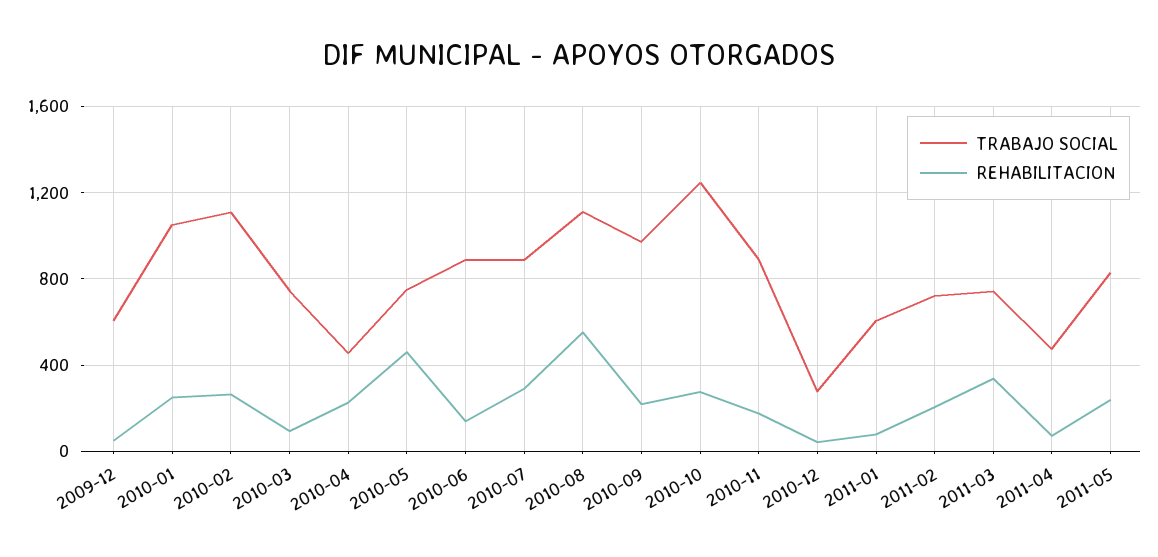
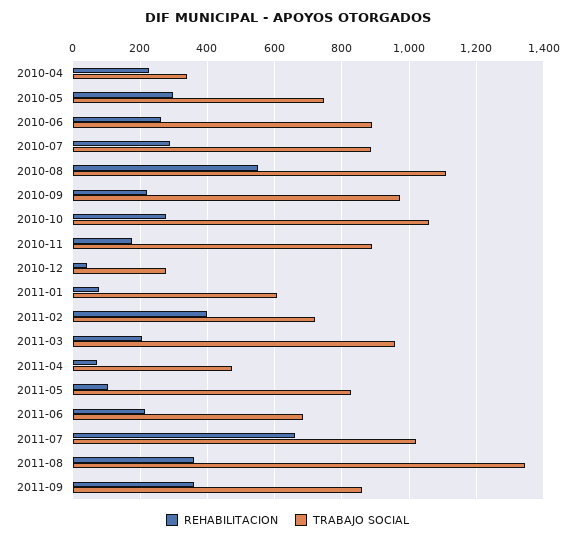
TRABAJO SOCIAL, 2009-12: 600 -> none
REHABILITACION, 2009-12: 50 -> none
TRABAJO SOCIAL, 2010-01: 1050 -> none
REHABILITACION, 2010-01: 250 -> none
TRABAJO SOCIAL, 2010-02: 1100 -> none
REHABILITACION, 2010-02: 250 -> none
TRABAJO SOCIAL, 2010-03: 750 -> none
REHABILITACION, 2010-03: 100 -> none
TRABAJO SOCIAL, 2010-04: 450 -> 340
REHABILITACION, 2010-05: 450 -> 300
REHABILITACION, 2010-06: 150 -> 260
TRABAJO SOCIAL, 2010-10: 1250 -> 1060
REHABILITACION, 2011-02: 200 -> 400
TRABAJO SOCIAL, 2011-03: 750 -> 960
REHABILITACION, 2011-03: 350 -> 200
REHABILITACION, 2011-05: 250 -> 100
REHABILITACION, 2011-06: none -> 220
TRABAJO SOCIAL, 2011-06: none -> 680
REHABILITACION, 2011-07: none -> 660
TRABAJO SOCIAL, 2011-07: none -> 1020
REHABILITACION, 2011-08: none -> 360
TRABAJO SOCIAL, 2011-08: none -> 1340
REHABILITACION, 2011-09: none -> 360
TRABAJO SOCIAL, 2011-09: none -> 860

